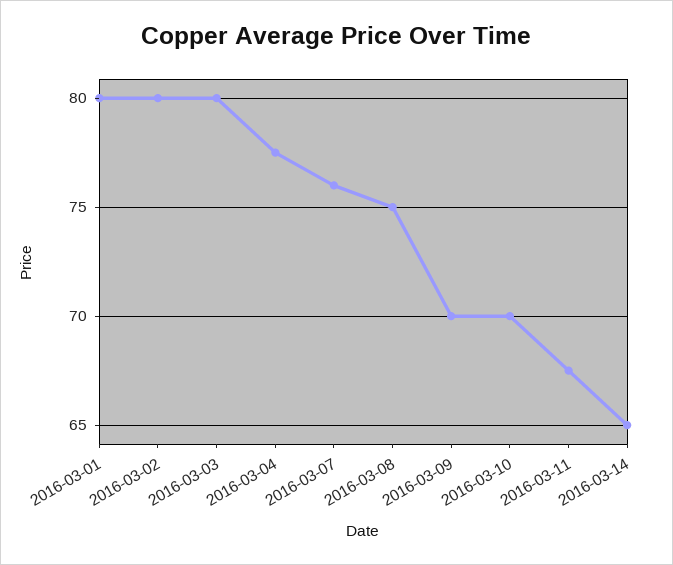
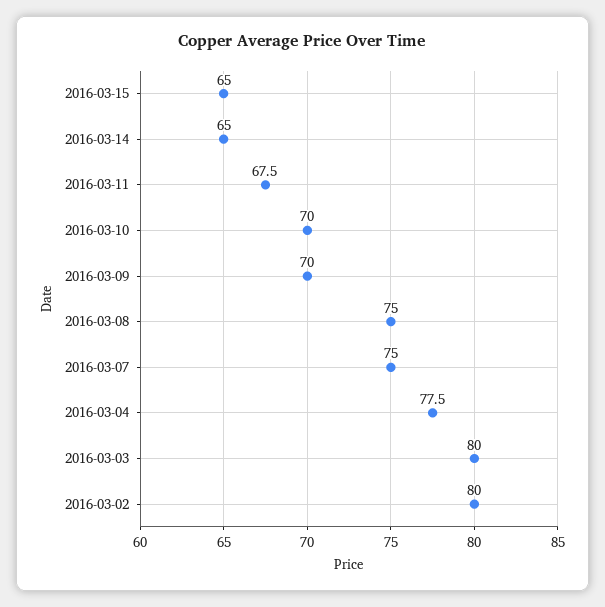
2016-03-01: 80 -> none
2016-03-07: 76 -> 75
2016-03-15: none -> 65

